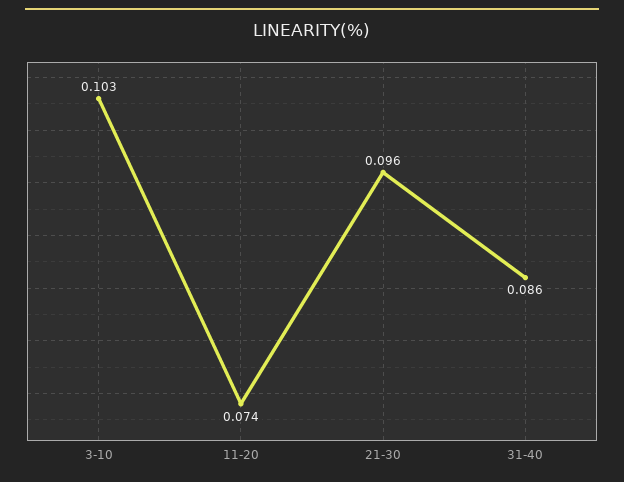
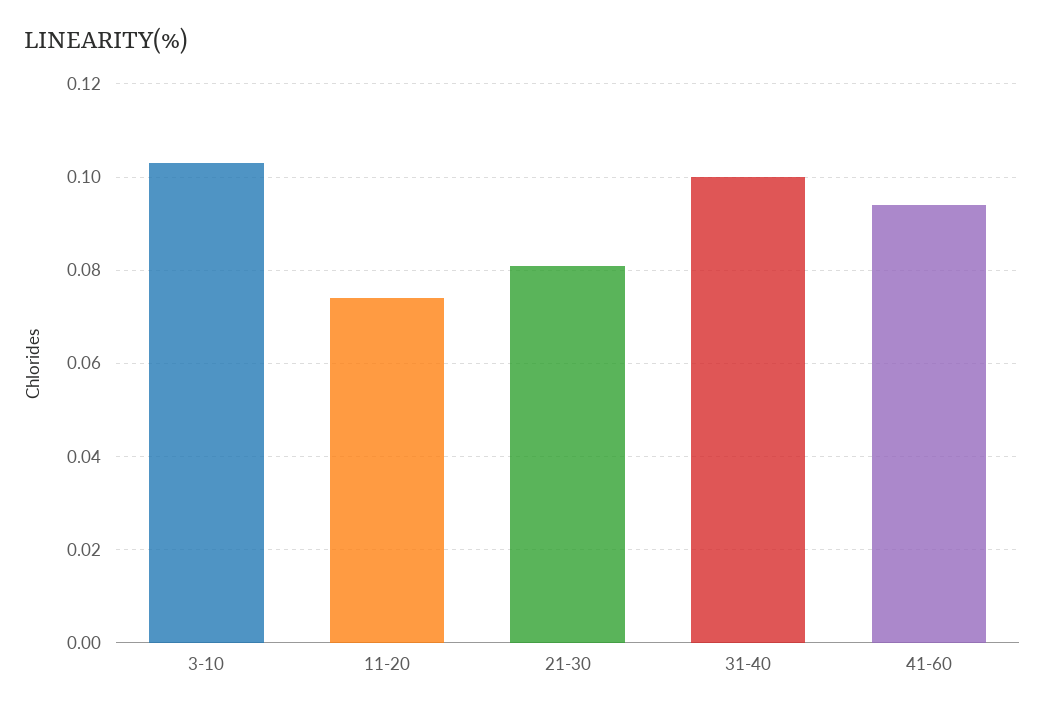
21-30: 0.096 -> 0.08
31-40: 0.086 -> 0.1
41-60: none -> 0.095

